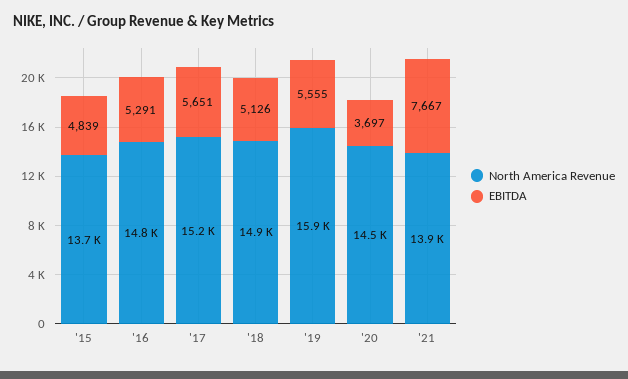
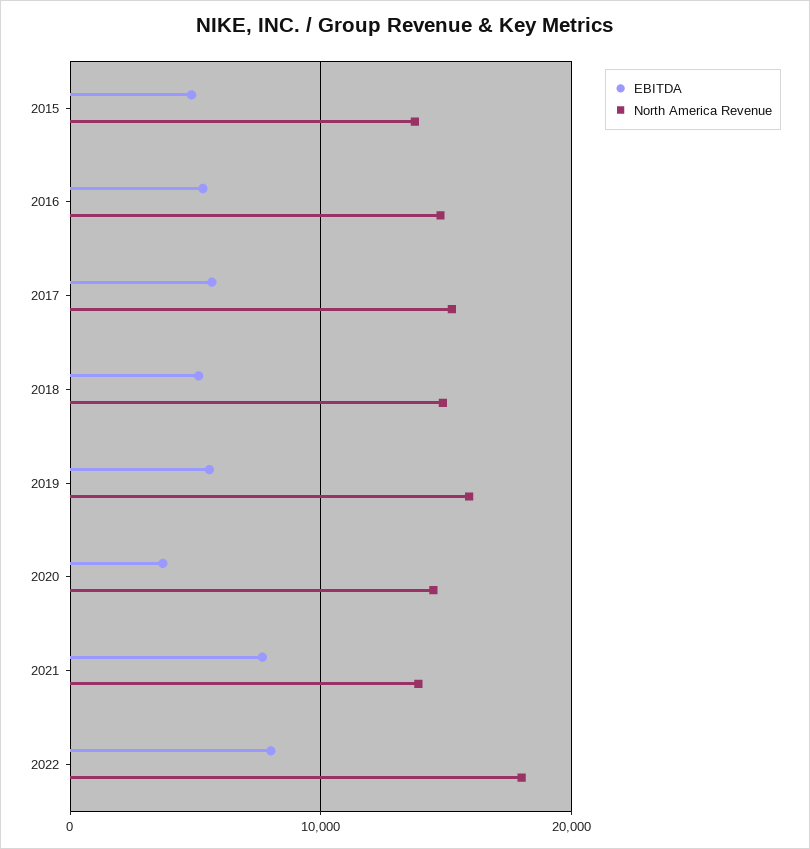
EBITDA, 2022: none -> 8000
North America Revenue, 2022: none -> 18000

